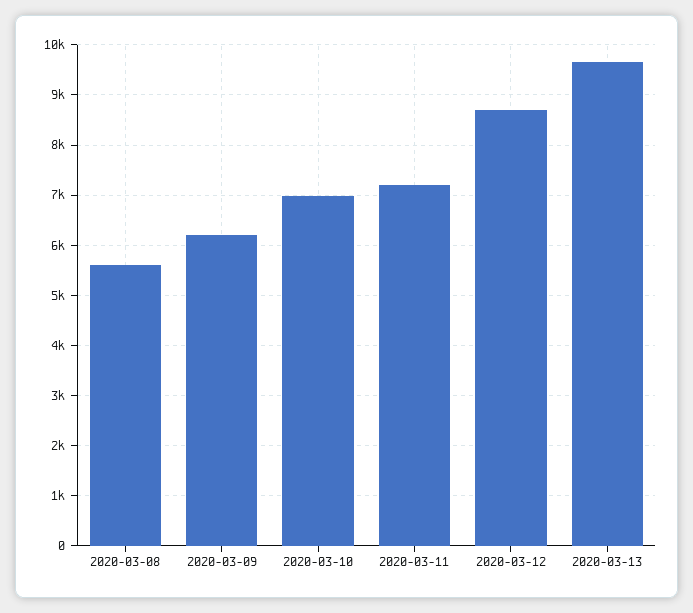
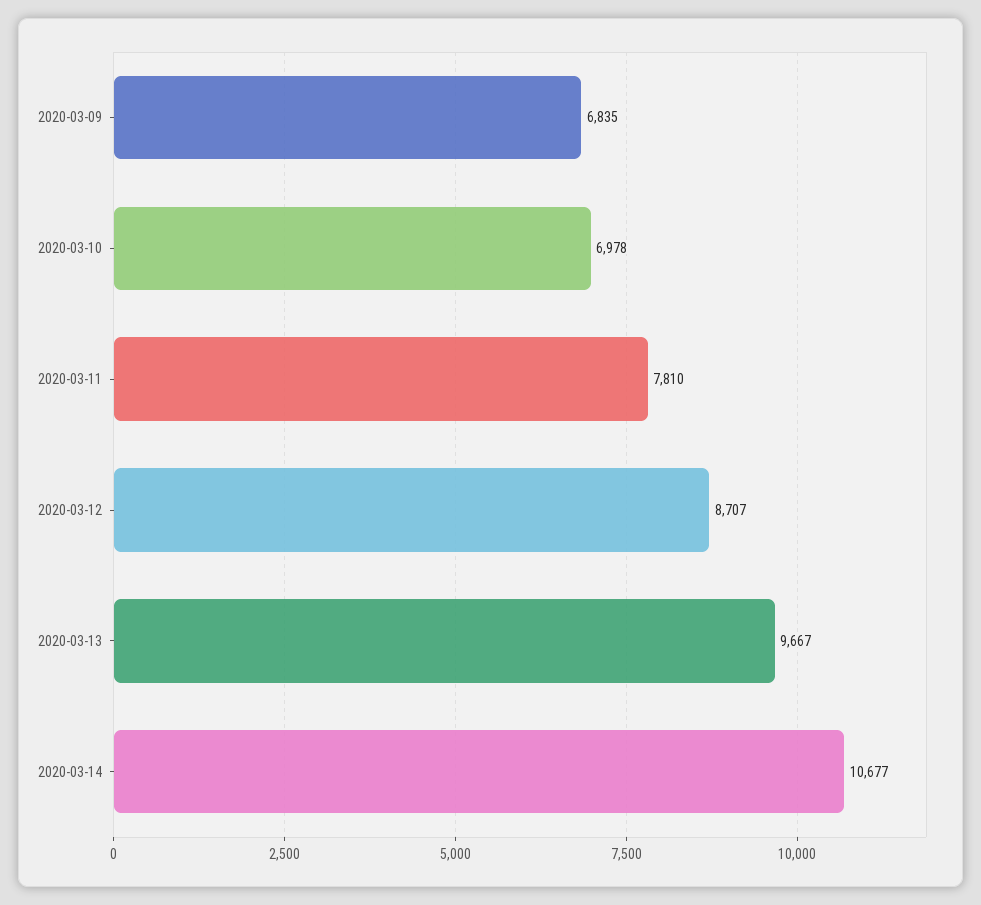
2020-03-08: 5600 -> none
2020-03-09: 6200 -> 6835
2020-03-11: 7200 -> 7810
2020-03-14: none -> 10677

